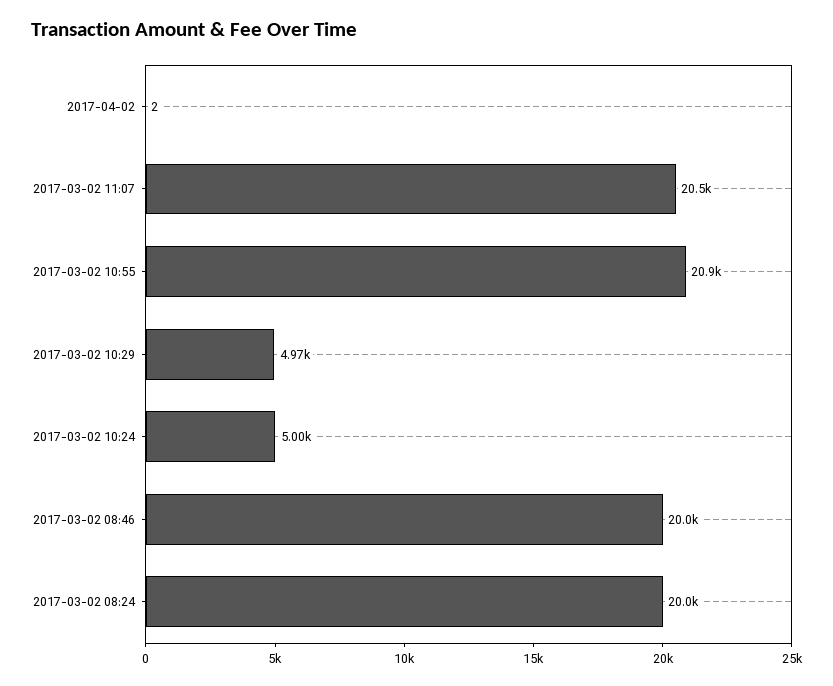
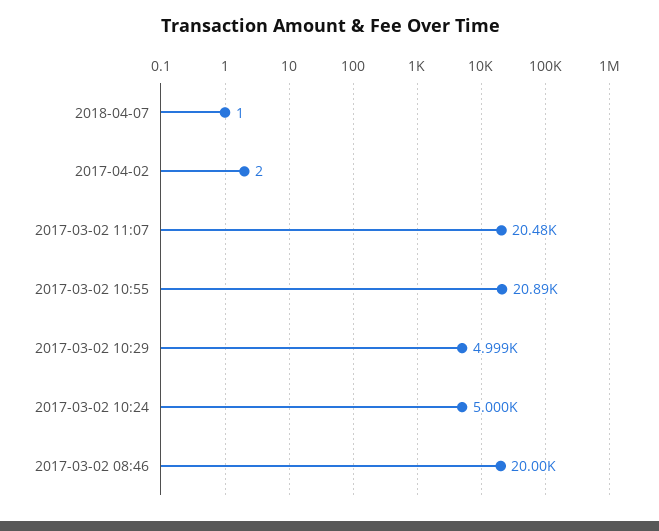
2017-03-02 10:29: 4970 -> 4999
2017-03-02 08:24: 20000 -> none
2018-04-07: none -> 1

